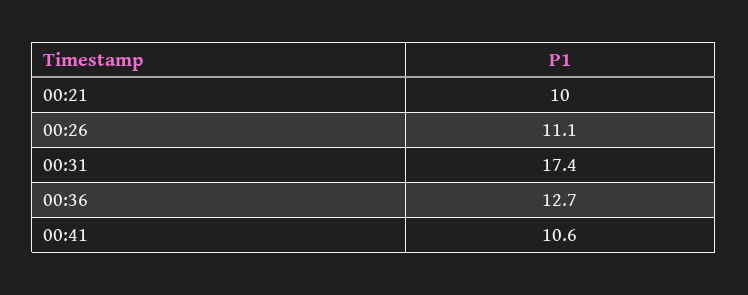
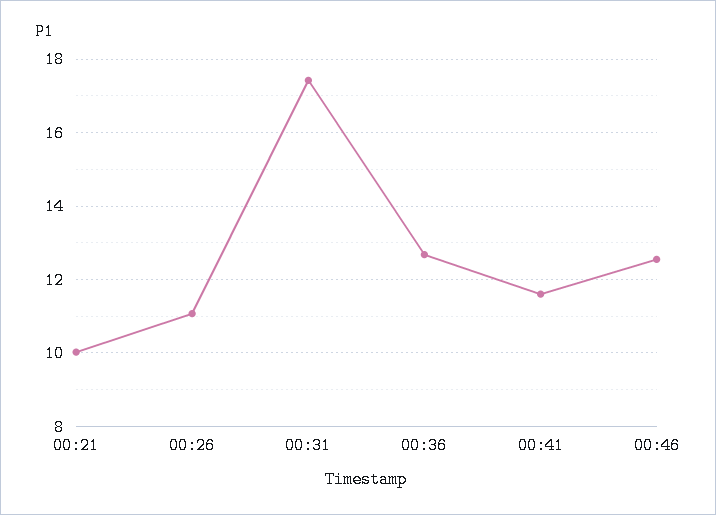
00:41: 10.6 -> 11.6
00:46: none -> 12.6

